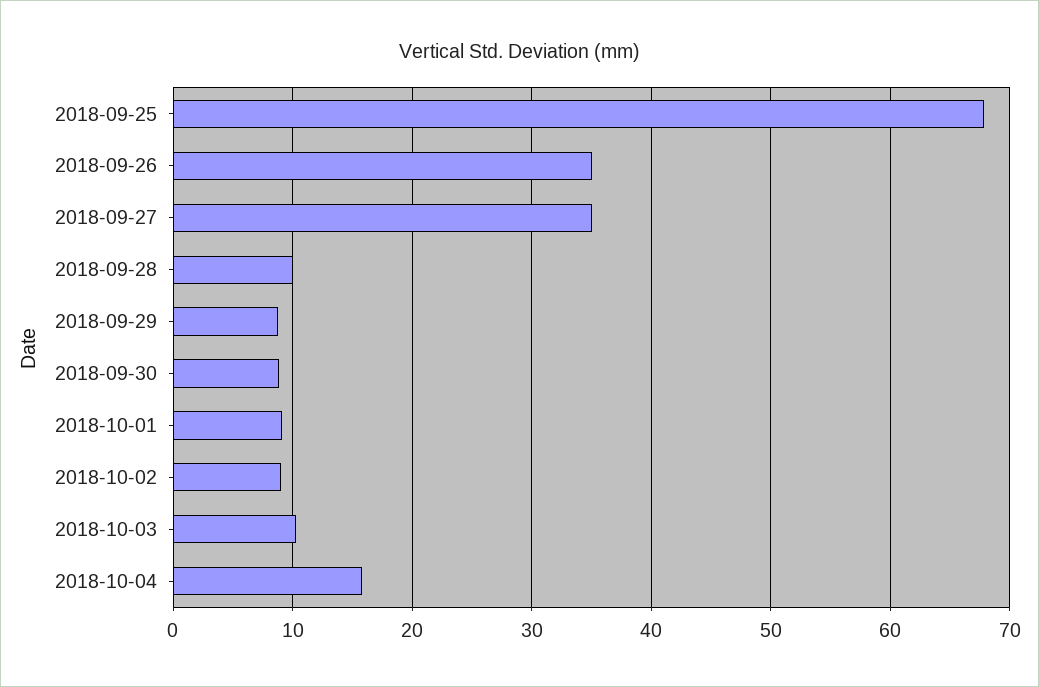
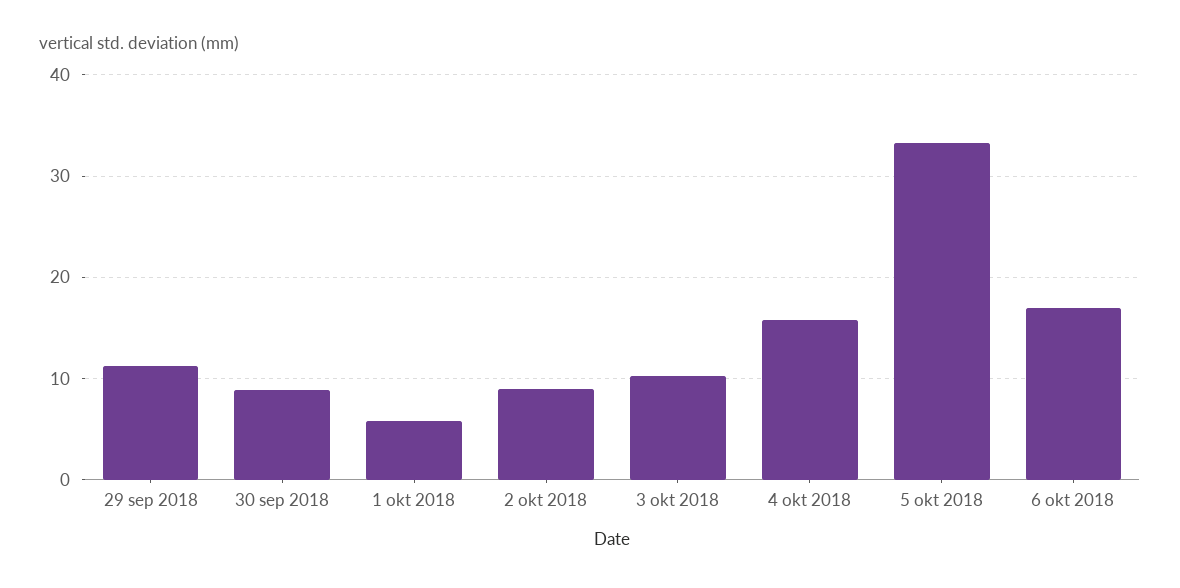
2018-09-25: 68 -> none
2018-09-26: 35 -> none
2018-09-27: 35 -> none
2018-09-28: 10 -> none
2018-09-29: 9 -> 11
2018-10-01: 9 -> 6
5 okt 2018: none -> 33
6 okt 2018: none -> 17

